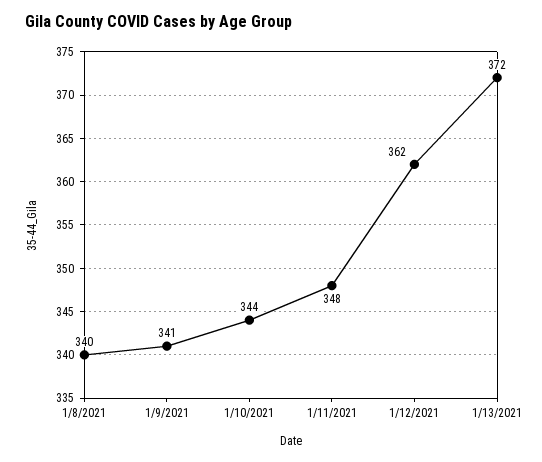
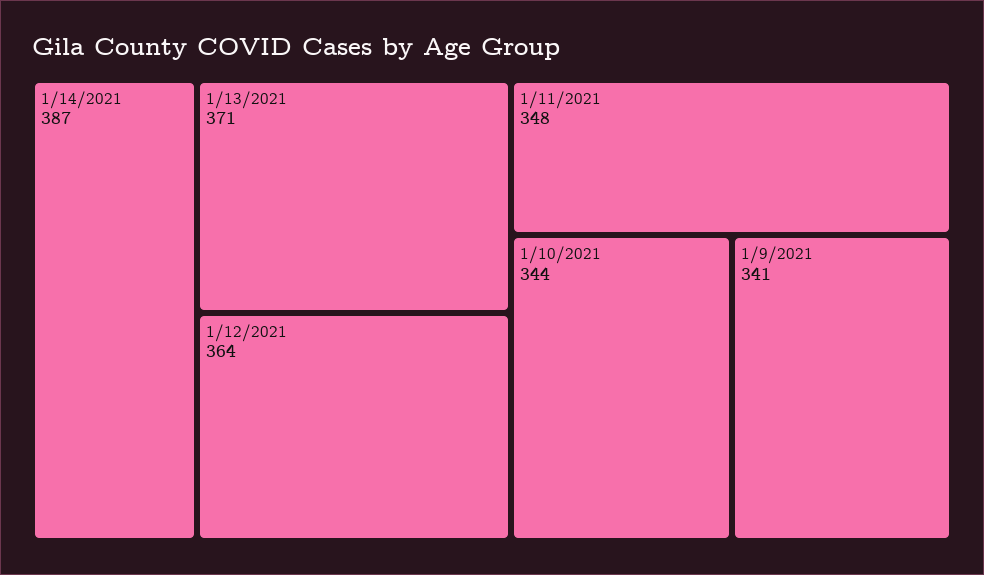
1/8/2021: 340 -> none
1/12/2021: 362 -> 364
1/13/2021: 372 -> 371
1/14/2021: none -> 387

